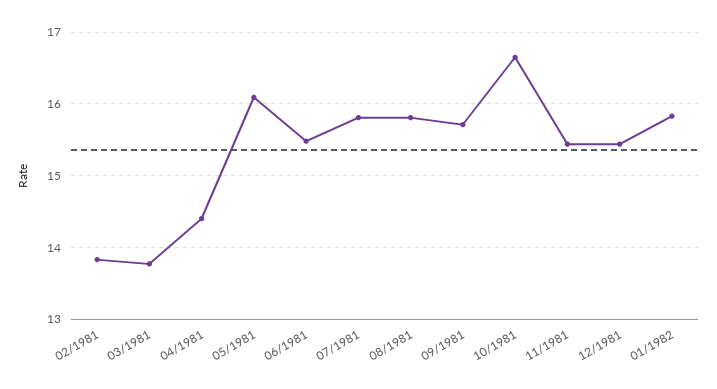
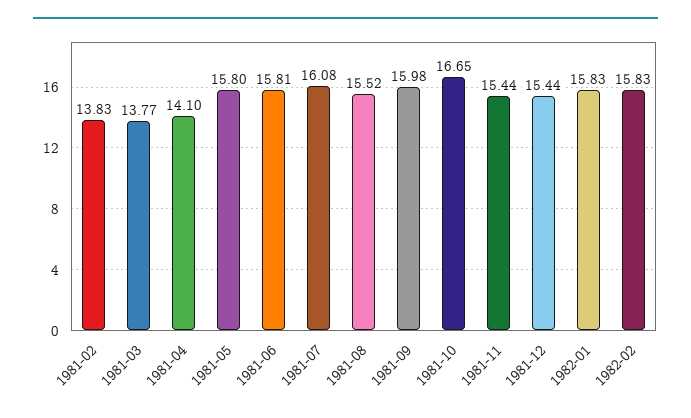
04/1981: 14.4 -> 14.1
05/1981: 16.1 -> 15.8
06/1981: 15.5 -> 15.81
07/1981: 15.8 -> 16.08
08/1981: 15.8 -> 15.52
09/1981: 15.7 -> 15.98
1982-02: none -> 15.83

